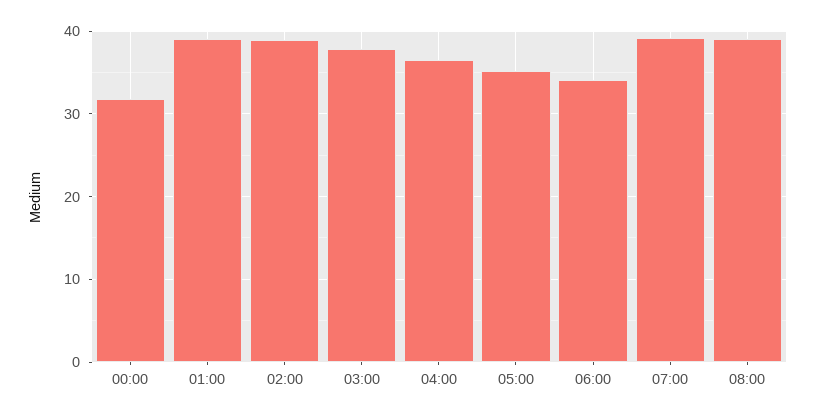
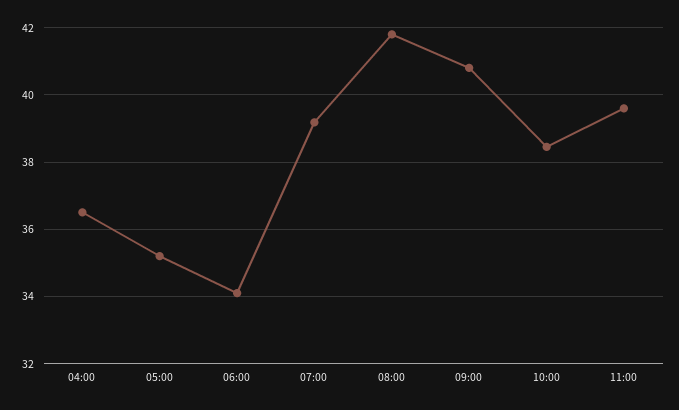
00:00: 32 -> none
01:00: 39 -> none
02:00: 39 -> none
03:00: 38 -> none
08:00: 39 -> 41.8
09:00: none -> 40.8
10:00: none -> 38.4
11:00: none -> 39.6

